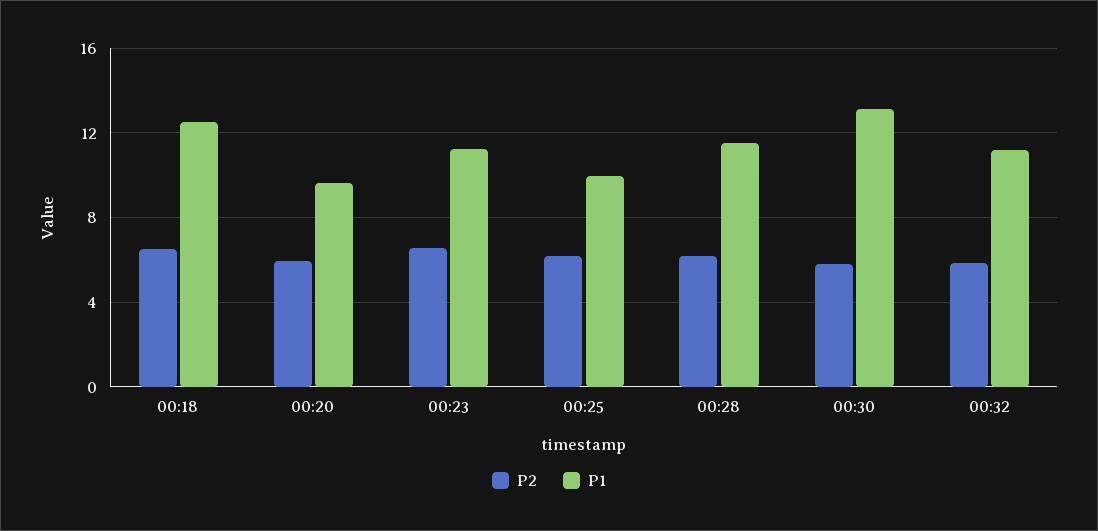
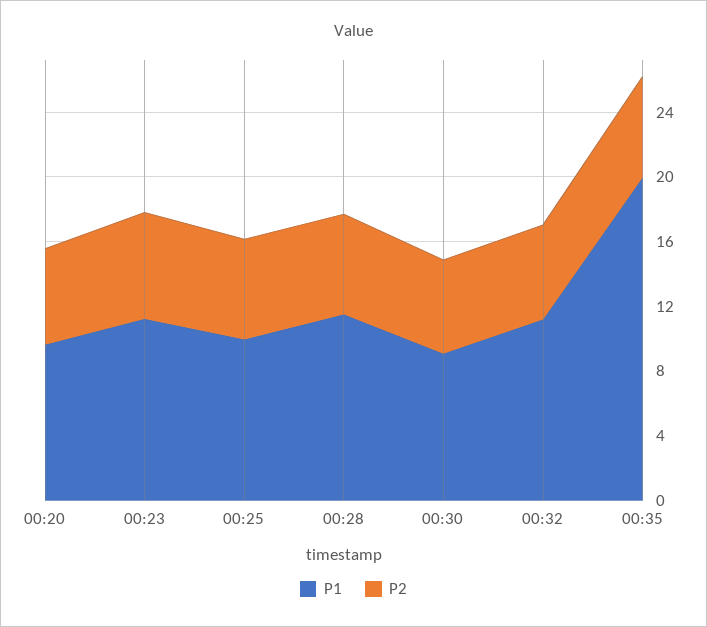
P2, 00:18: 6.5 -> none
P1, 00:18: 12.5 -> none
P1, 00:30: 13 -> 9
P1, 00:35: none -> 20
P2, 00:35: none -> 6

